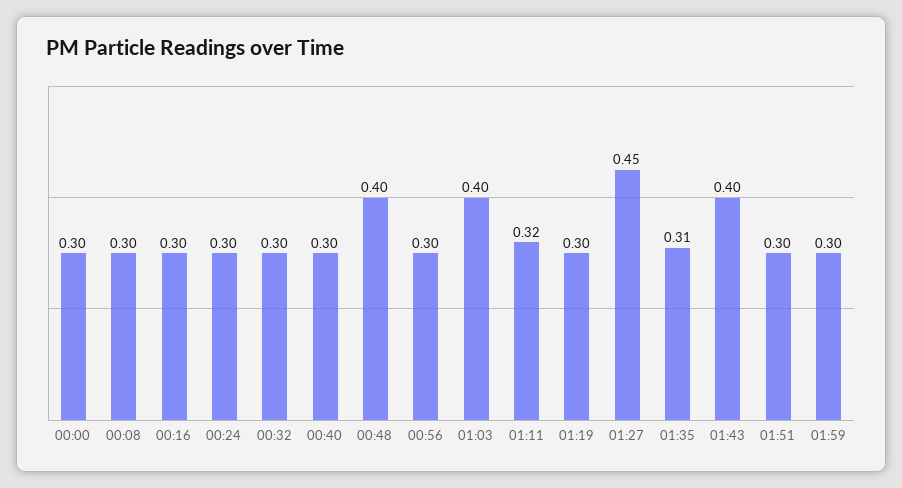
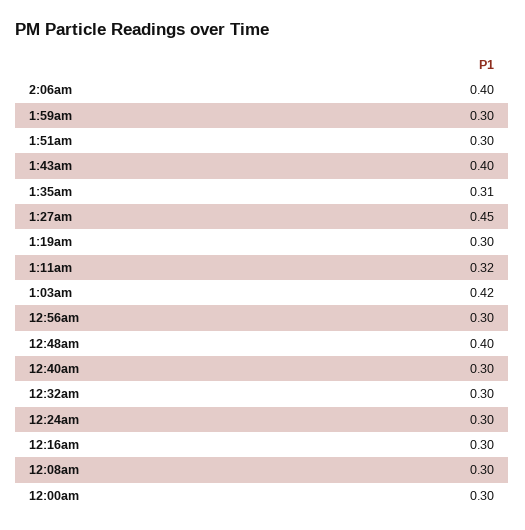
01:03: 0.4 -> 0.42
2:06am: none -> 0.4

